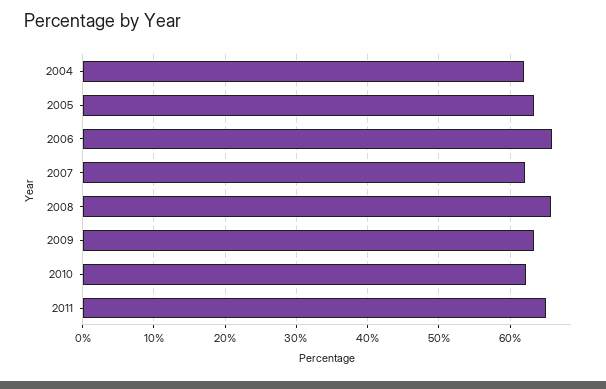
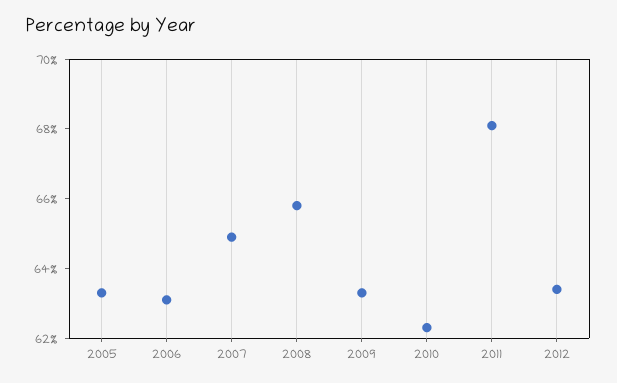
2004: 62 -> none
2006: 66 -> 63
2007: 62 -> 65
2011: 65 -> 68
2012: none -> 63.5

